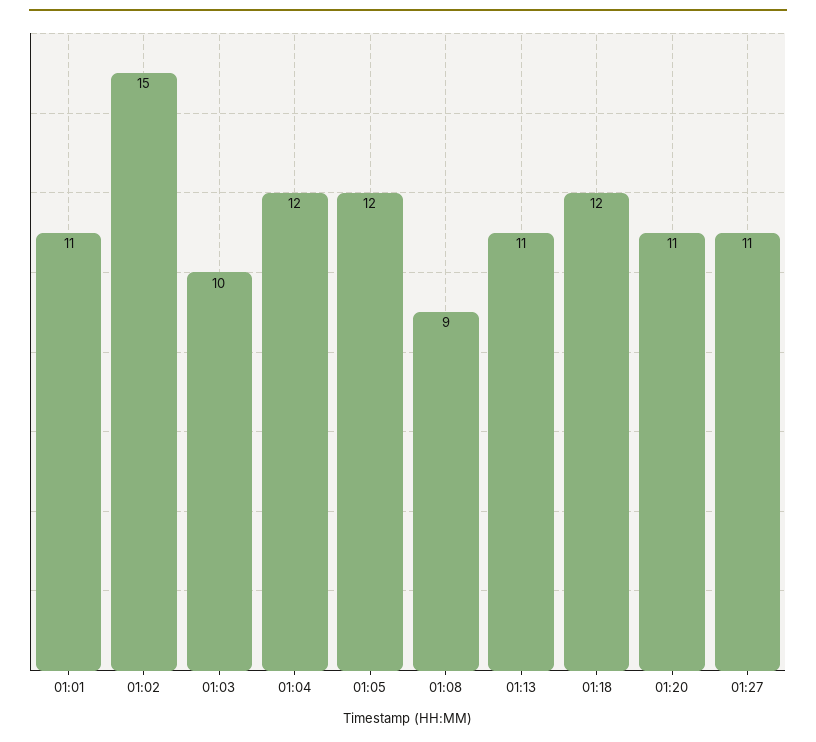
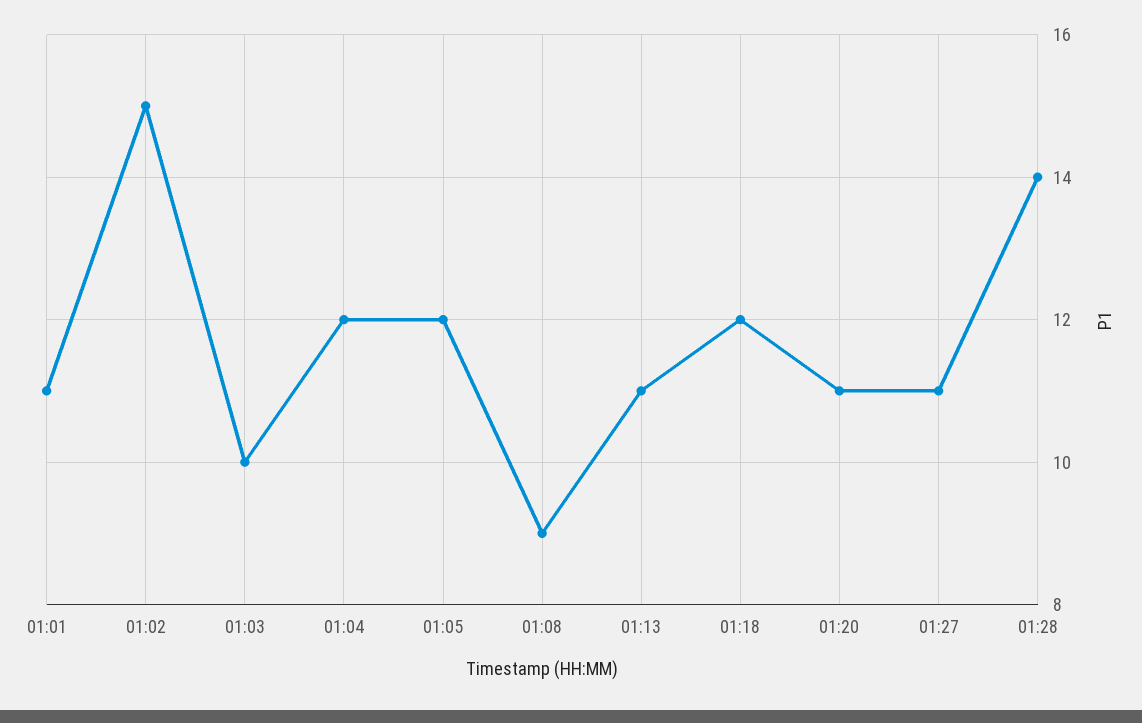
01:28: none -> 14

